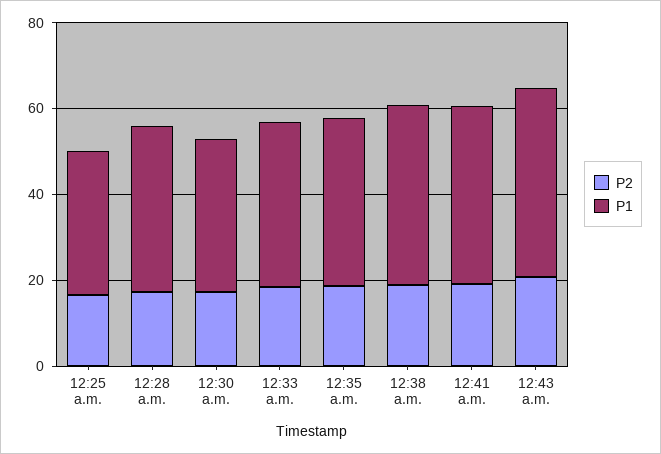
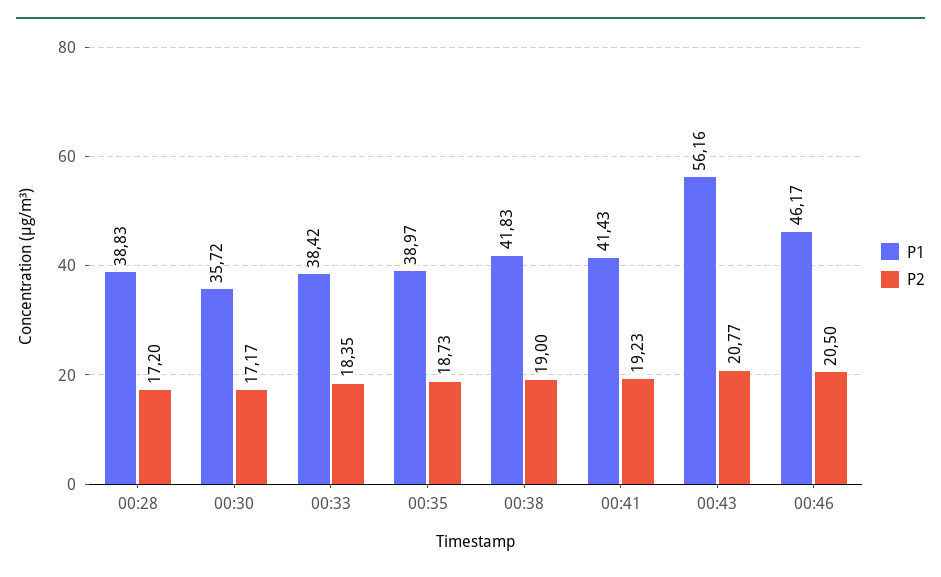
P2, 12:25 a.m.: 15 -> none
P1, 12:25 a.m.: 35 -> none
P1, 12:43 a.m.: 45 -> 56.16
P1, 00:46: none -> 46.17
P2, 00:46: none -> 20.5

